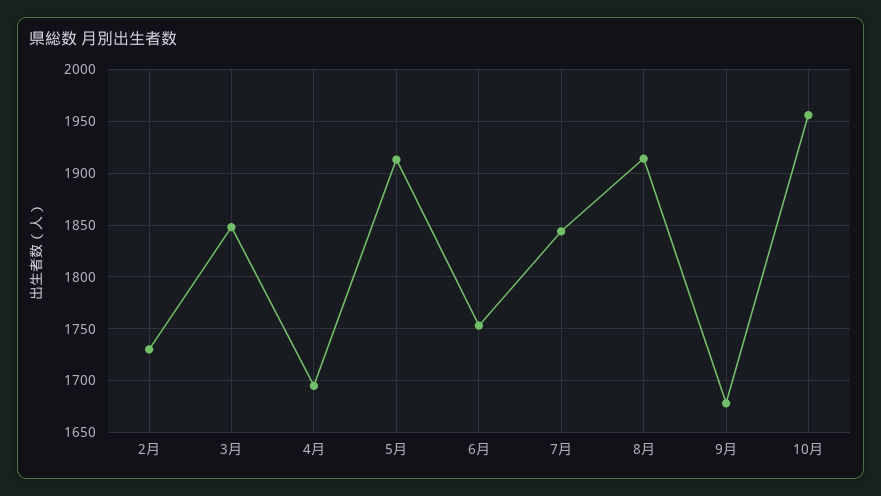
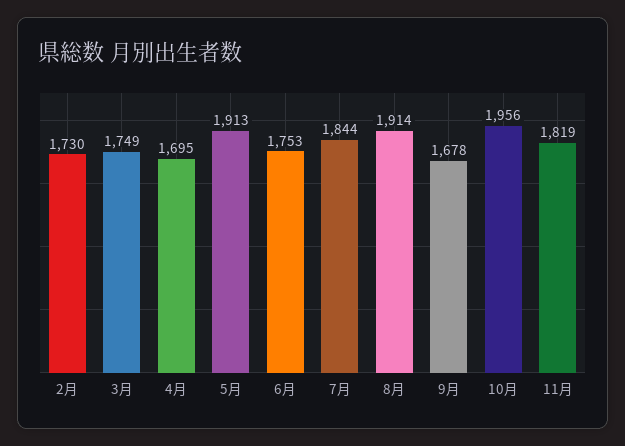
3月: 1850 -> 1749
11月: none -> 1819

